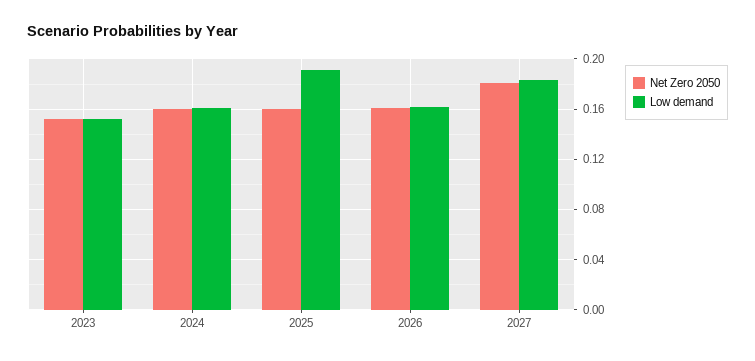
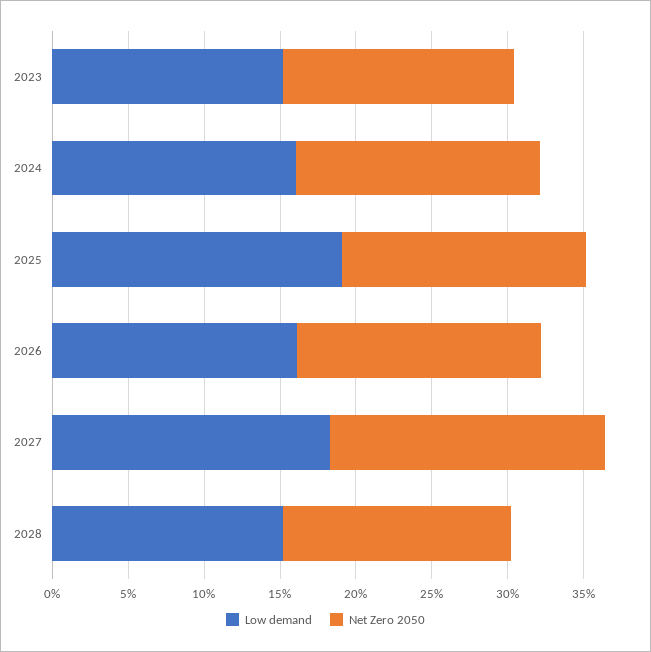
Low demand, 2028: none -> 0.15
Net Zero 2050, 2028: none -> 0.15

